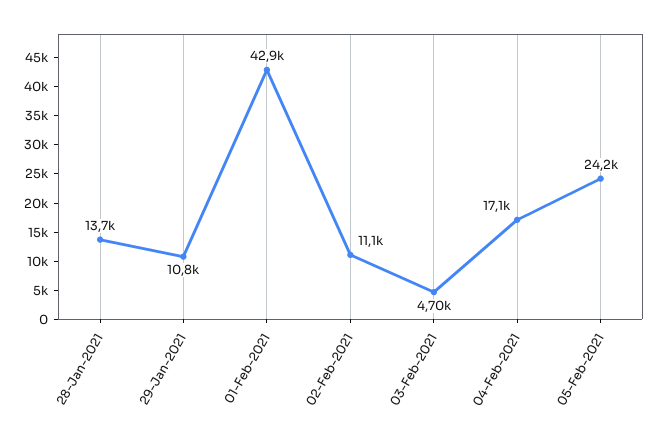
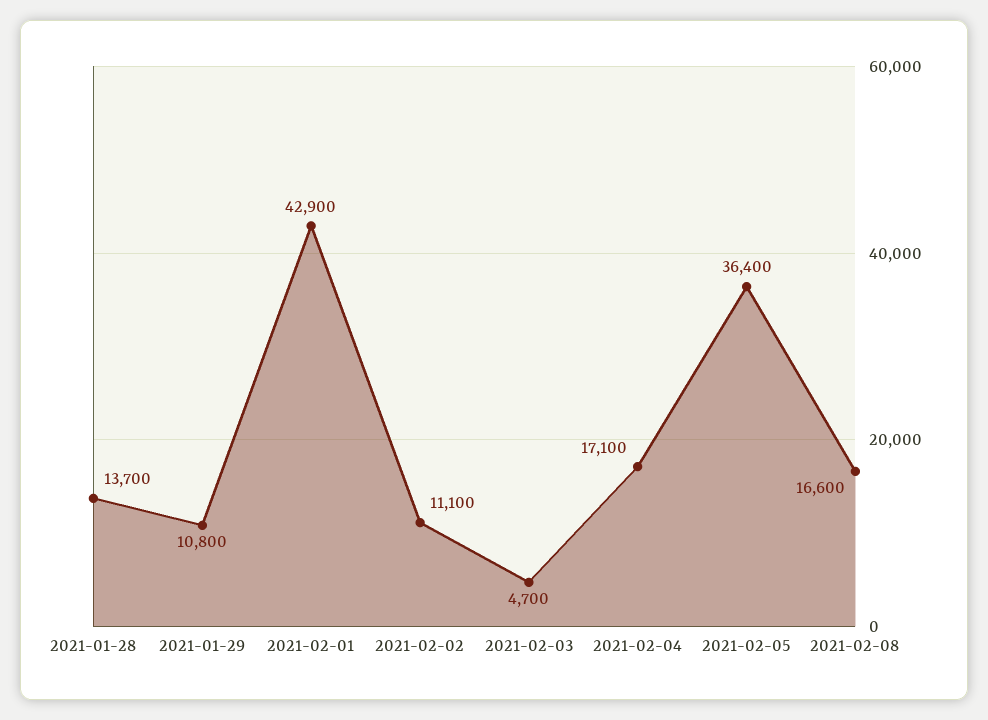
05-Feb-2021: 24200 -> 36400
2021-02-08: none -> 16600

